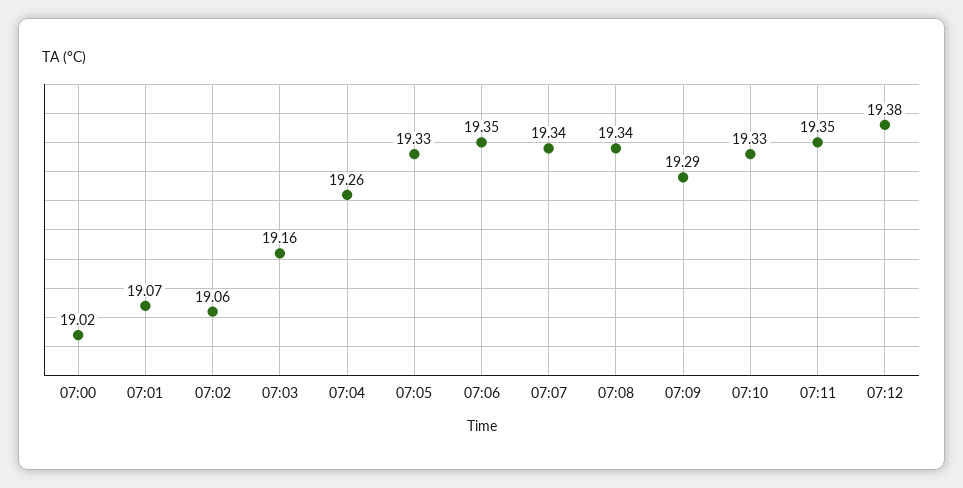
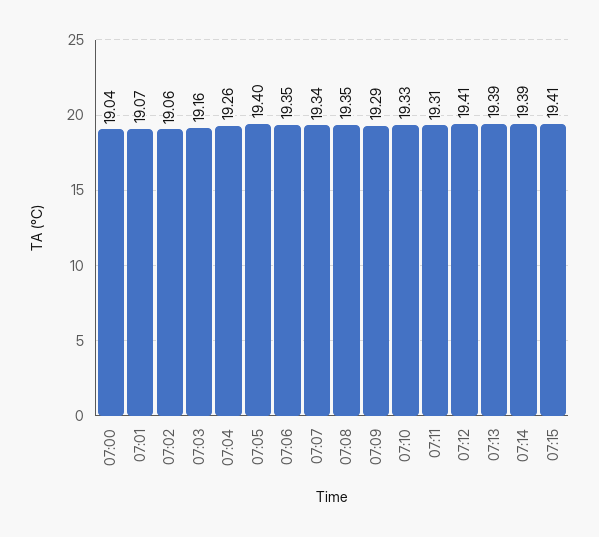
07:00: 19.02 -> 19.04
07:05: 19.33 -> 19.4
07:08: 19.34 -> 19.35
07:11: 19.35 -> 19.31
07:12: 19.38 -> 19.41
07:13: none -> 19.39
07:14: none -> 19.39
07:15: none -> 19.41

